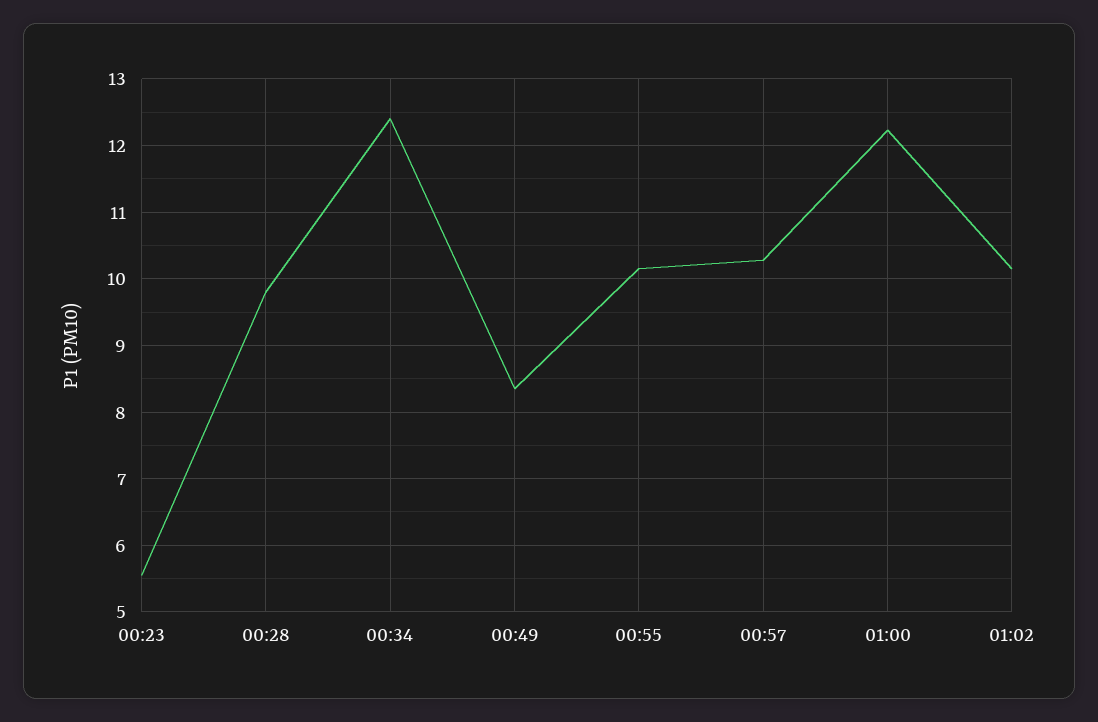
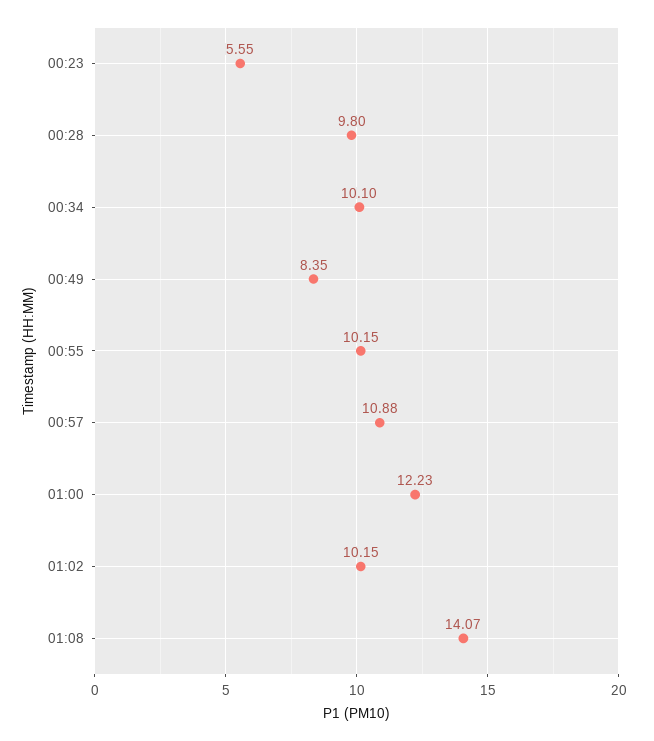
00:34: 12.4 -> 10.1
00:57: 10.3 -> 10.88
01:08: none -> 14.07

